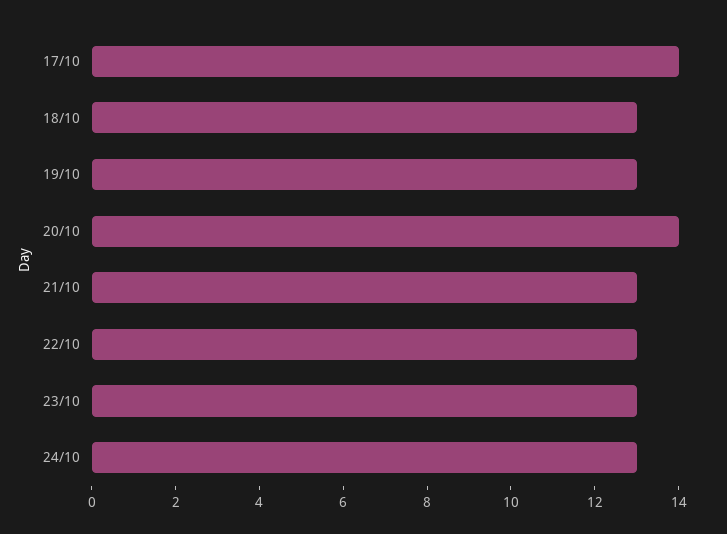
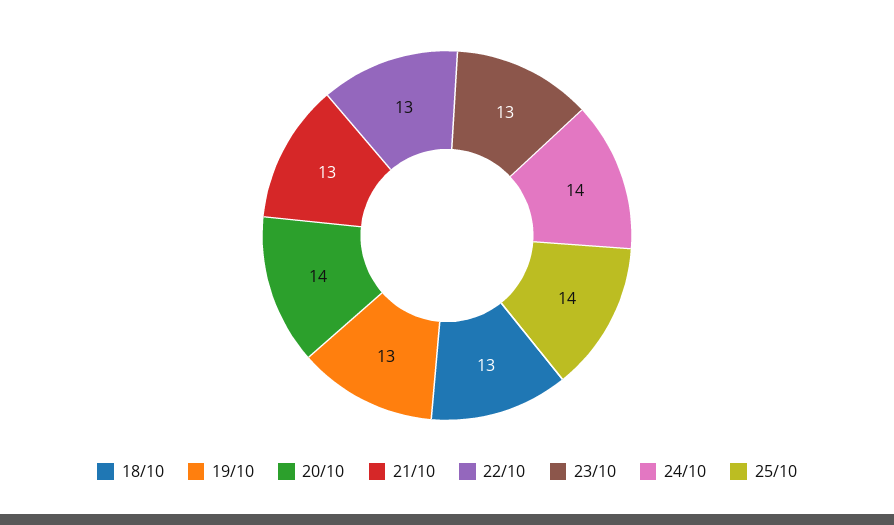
17/10: 14 -> none
24/10: 13 -> 14
25/10: none -> 14

